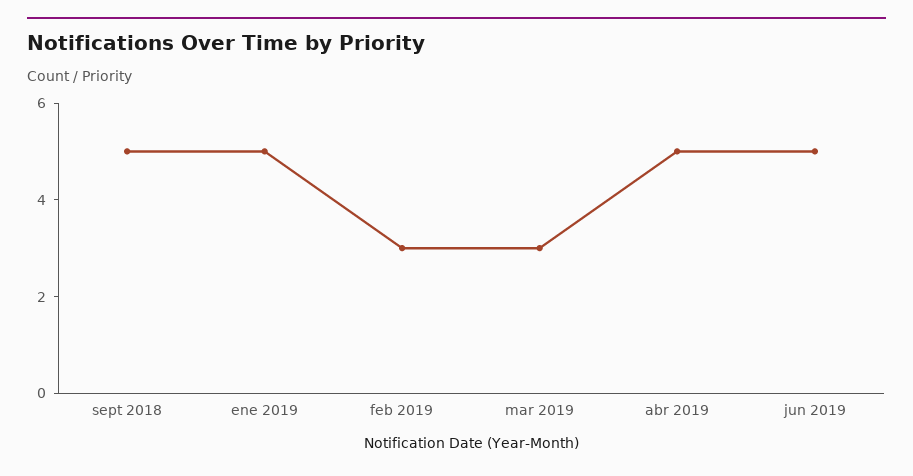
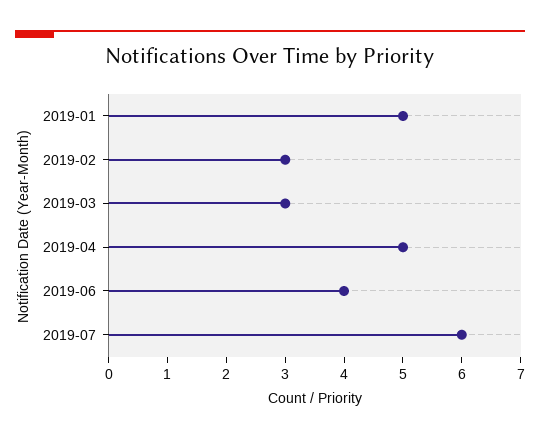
sept 2018: 5 -> none
jun 2019: 5 -> 4
2019-07: none -> 6

